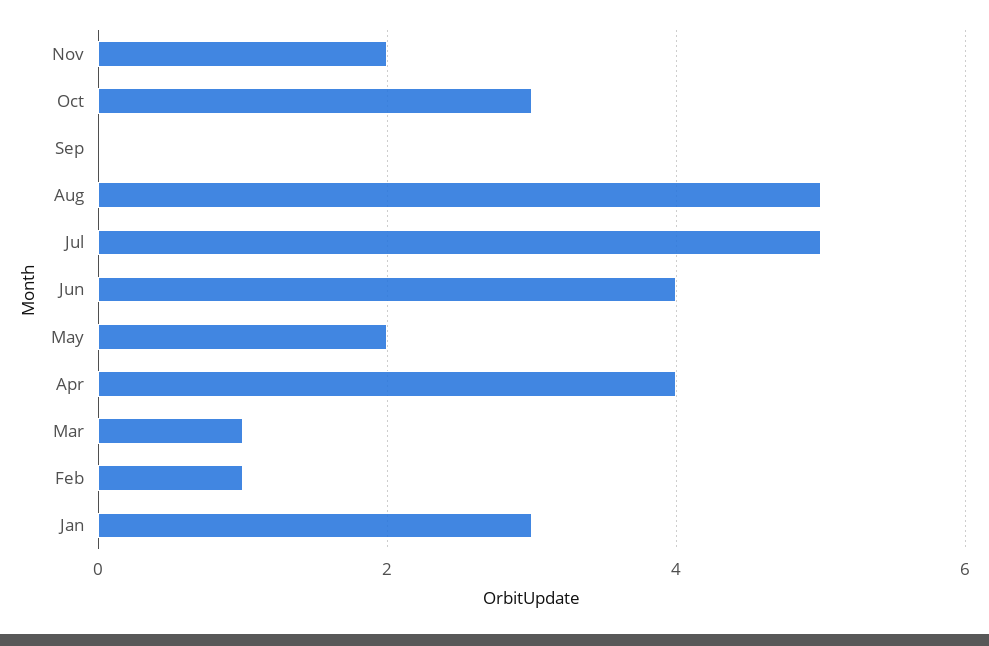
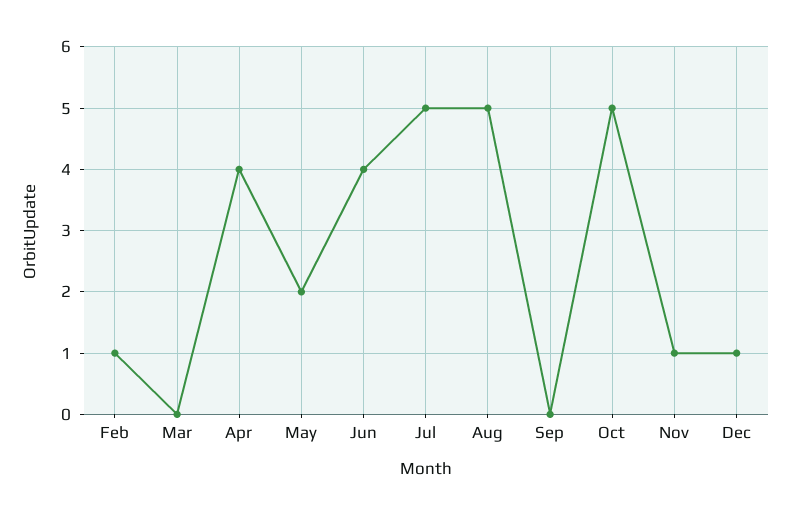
Nov: 2 -> 1
Oct: 3 -> 5
Mar: 1 -> 0
Jan: 3 -> none
Dec: none -> 1

